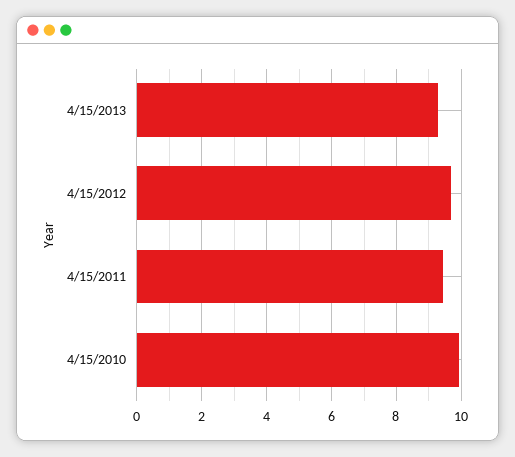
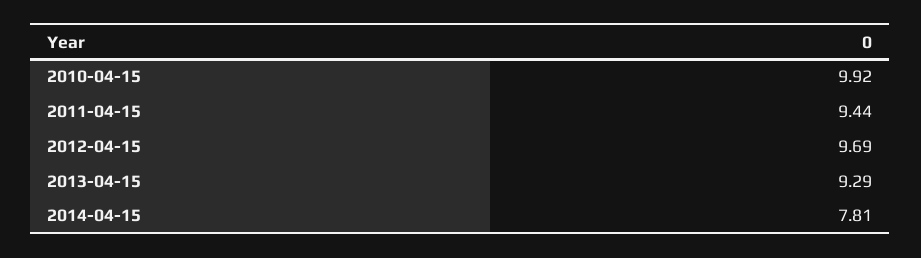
2014-04-15: none -> 7.81

